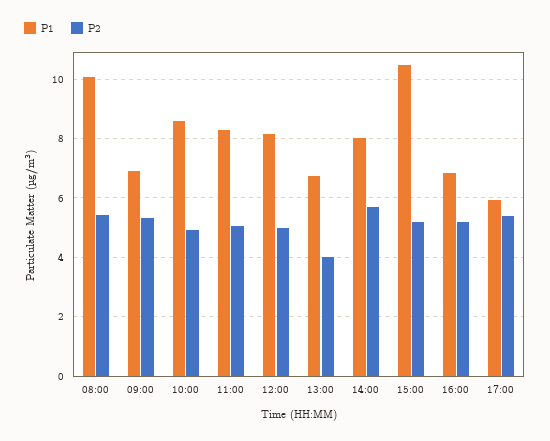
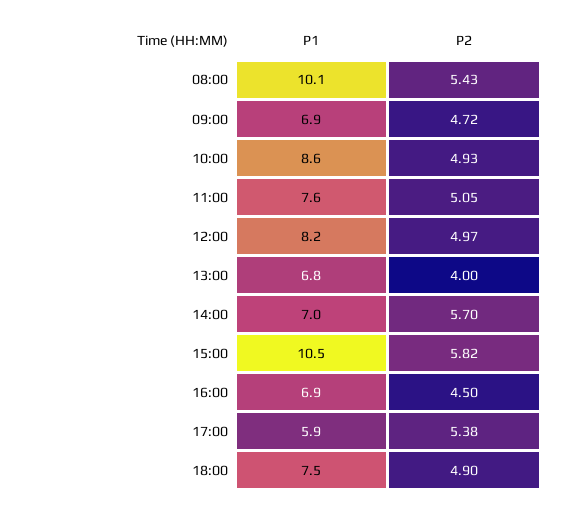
P2, 09:00: 5.25 -> 4.72
P1, 11:00: 8.25 -> 7.6
P1, 14:00: 8 -> 7
P2, 15:00: 5.25 -> 5.82
P2, 16:00: 5.25 -> 4.5
P1, 18:00: none -> 7.5
P2, 18:00: none -> 4.9

